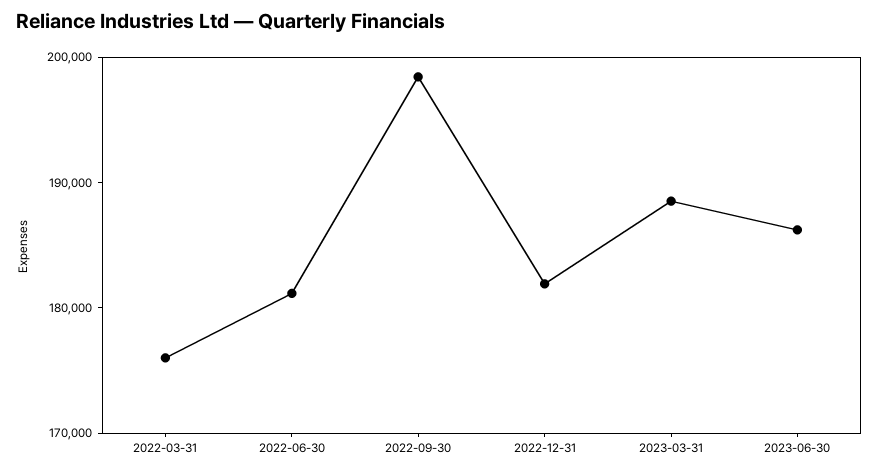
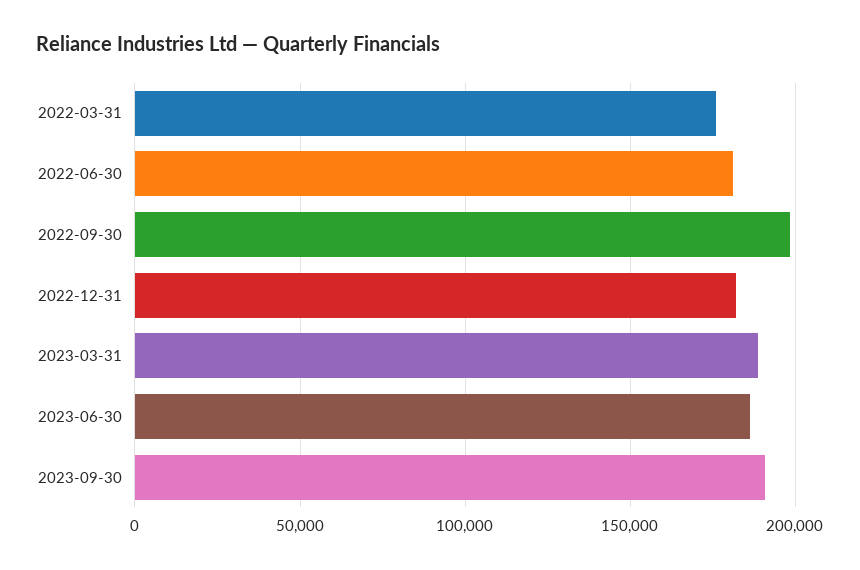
2023-09-30: none -> 190000

